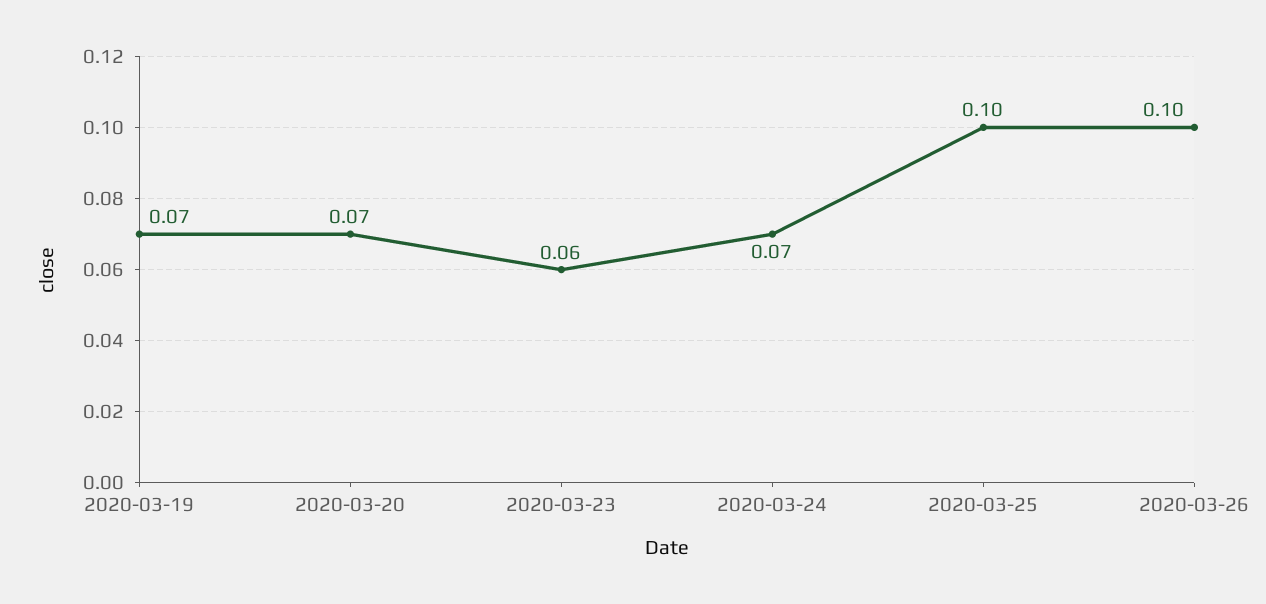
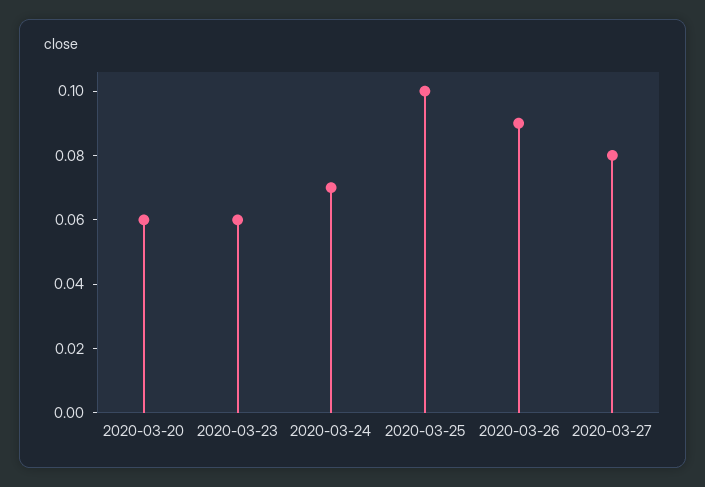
2020-03-19: 0.07 -> none
2020-03-20: 0.07 -> 0.06
2020-03-26: 0.1 -> 0.09
2020-03-27: none -> 0.08

